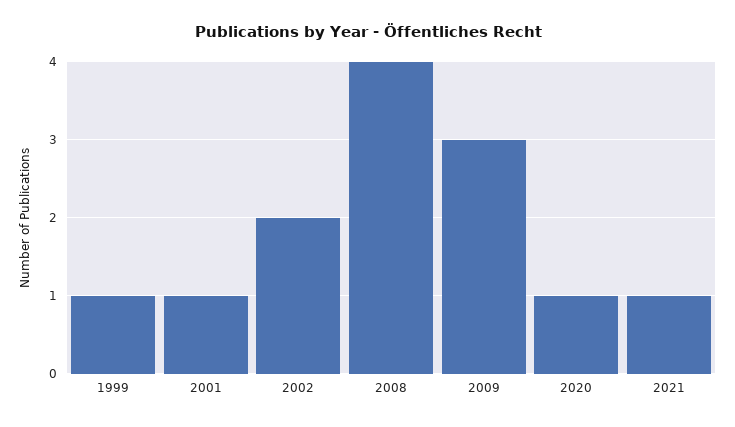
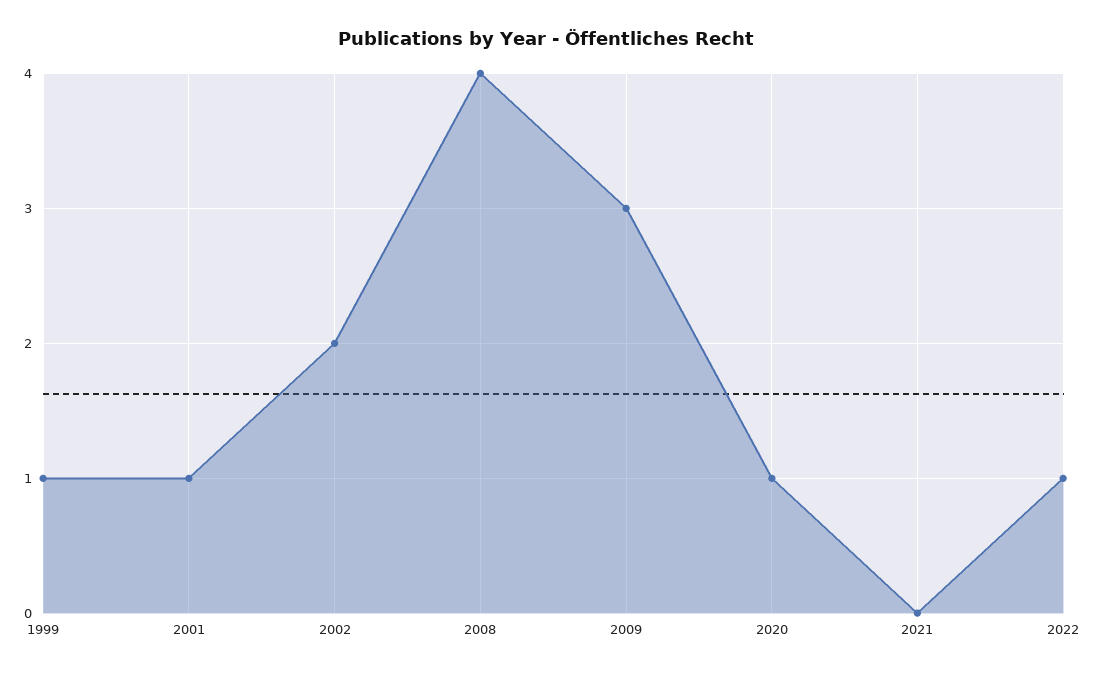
2021: 1 -> 0
2022: none -> 1

